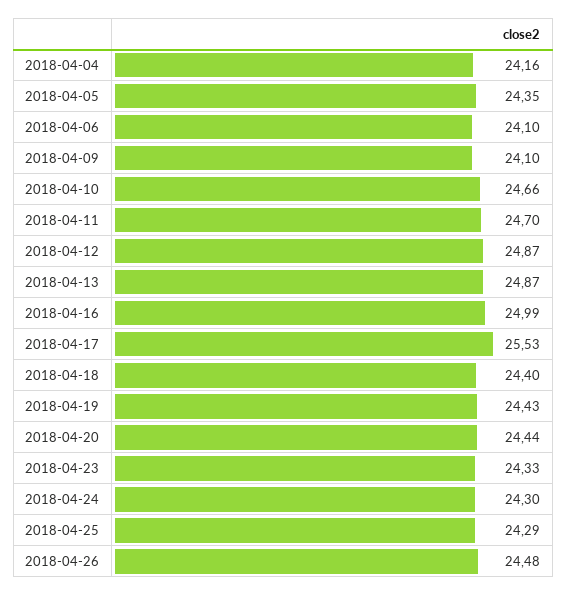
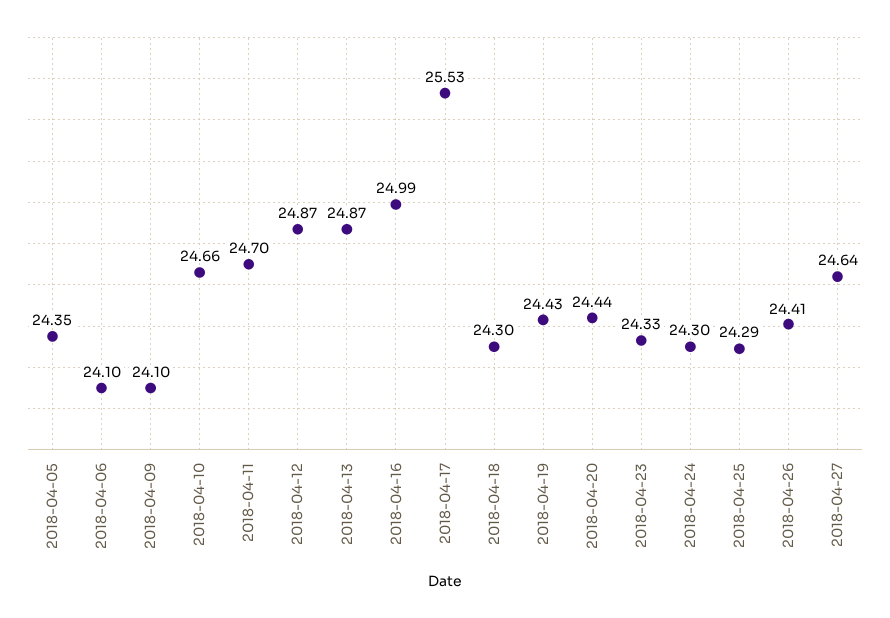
2018-04-04: 24.16 -> none
2018-04-18: 24.4 -> 24.3
2018-04-26: 24.48 -> 24.41
2018-04-27: none -> 24.64

